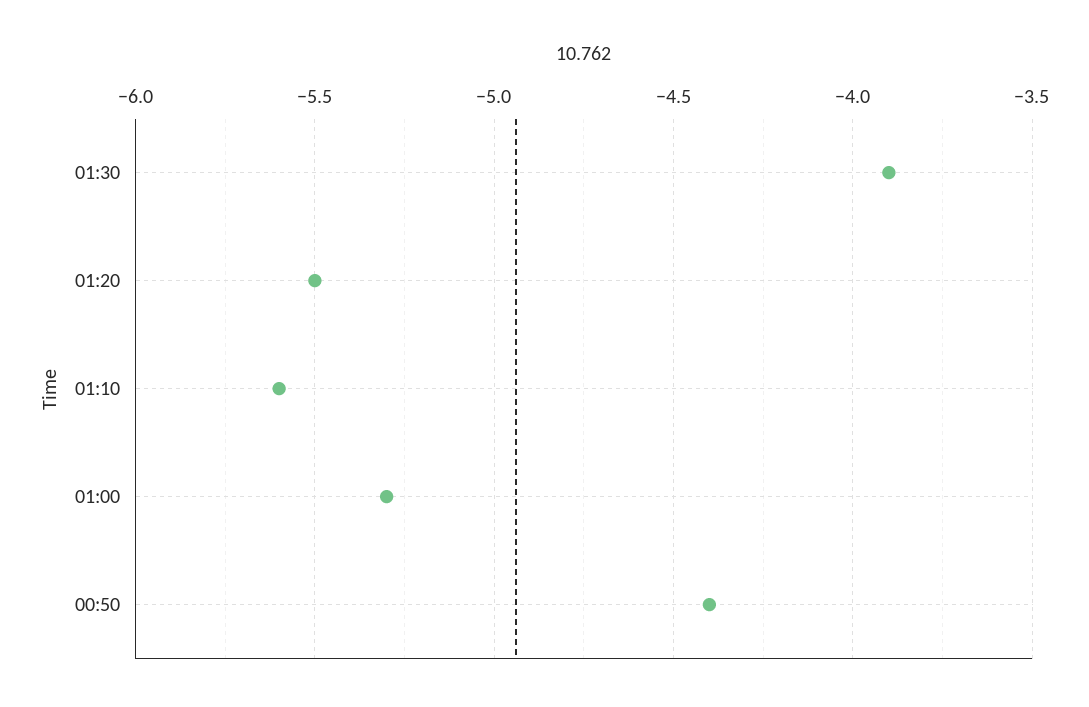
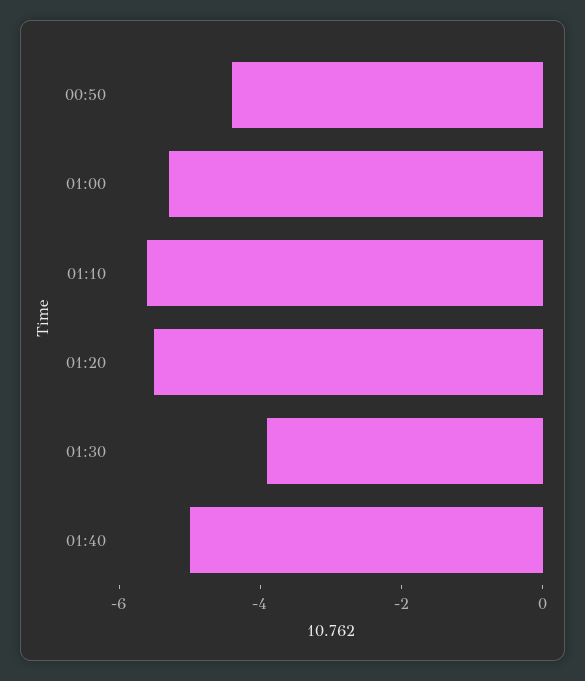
01:40: none -> -5

